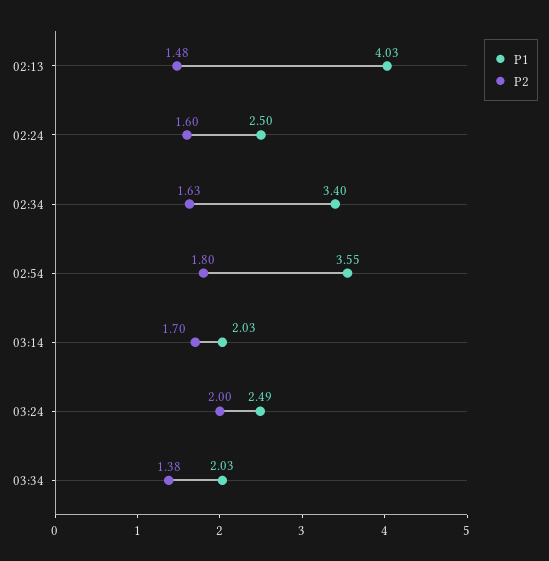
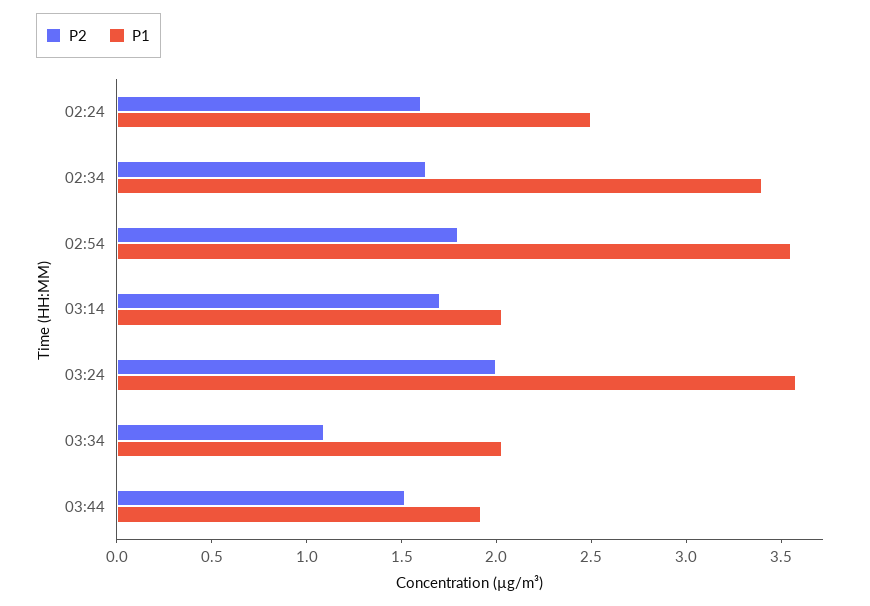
P1, 02:13: 4.03 -> none
P2, 02:13: 1.48 -> none
P1, 03:24: 2.49 -> 3.6
P2, 03:34: 1.38 -> 1.1
P2, 03:44: none -> 1.5
P1, 03:44: none -> 1.9

